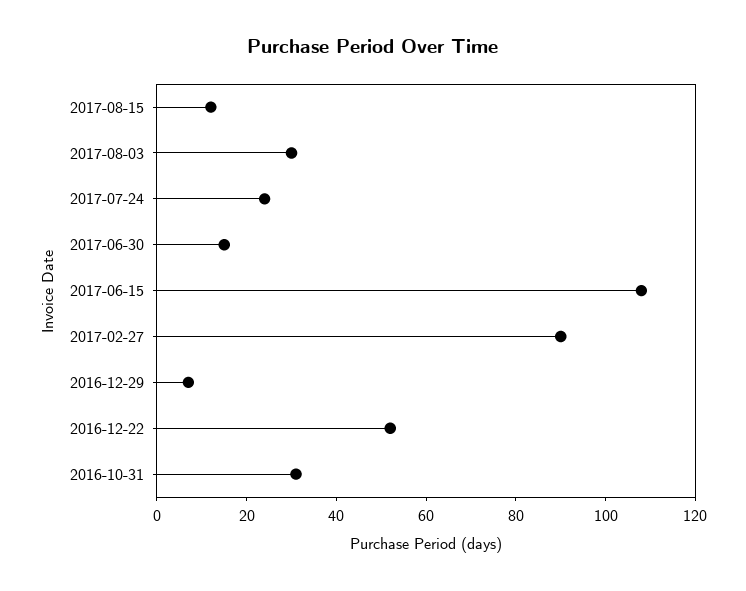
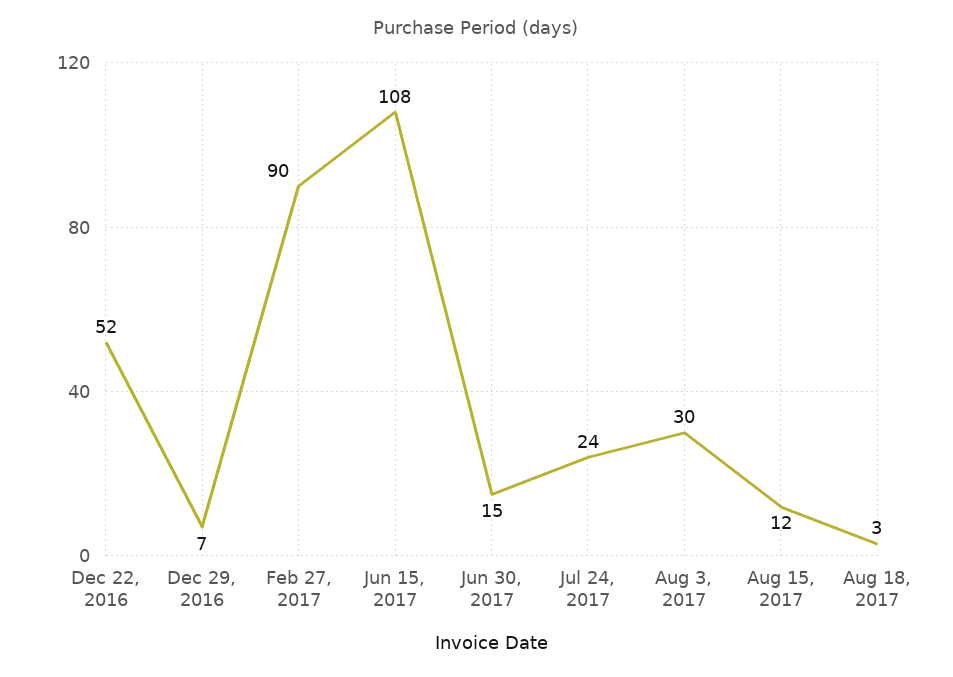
2016-10-31: 30 -> none
Aug 18, 2017: none -> 3

